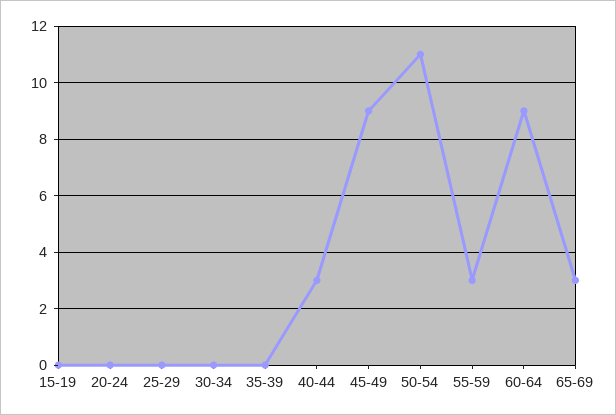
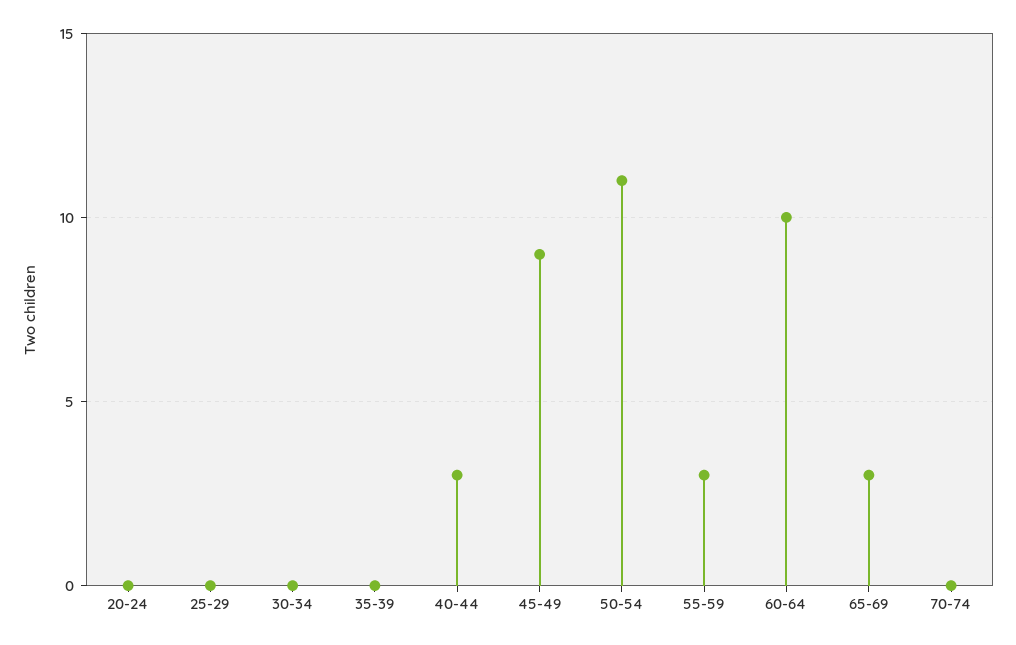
15-19: 0 -> none
60-64: 9 -> 10
70-74: none -> 0

